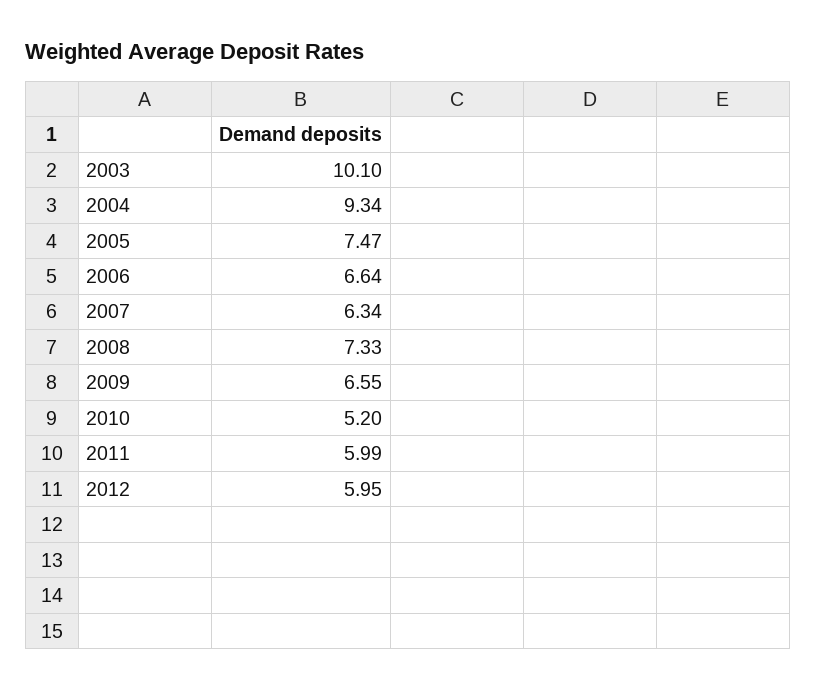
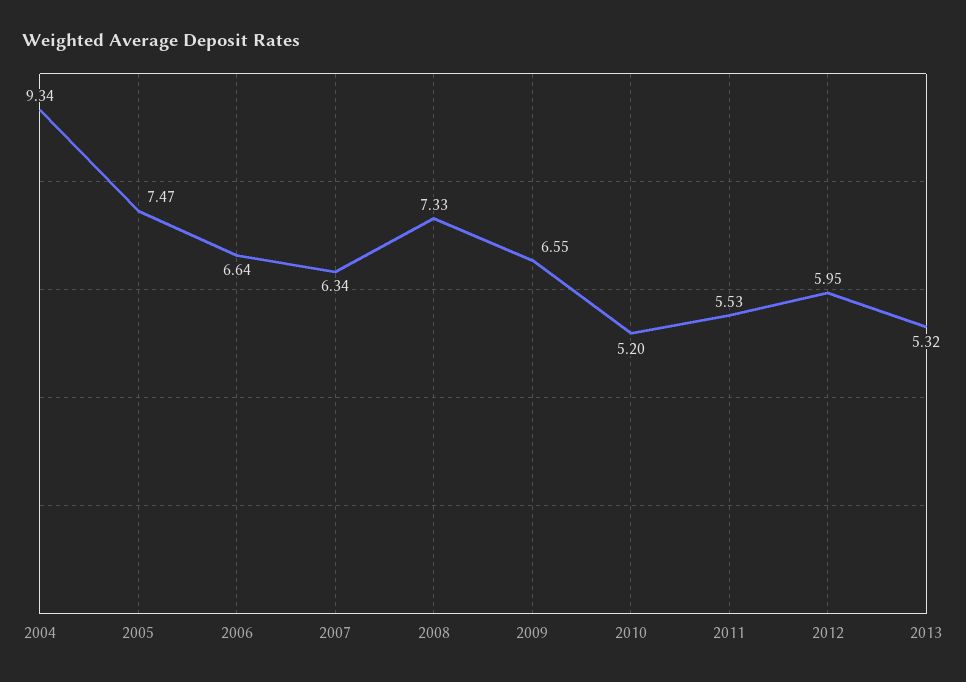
2003: 10.1 -> none
2011: 5.99 -> 5.53
2013: none -> 5.32

